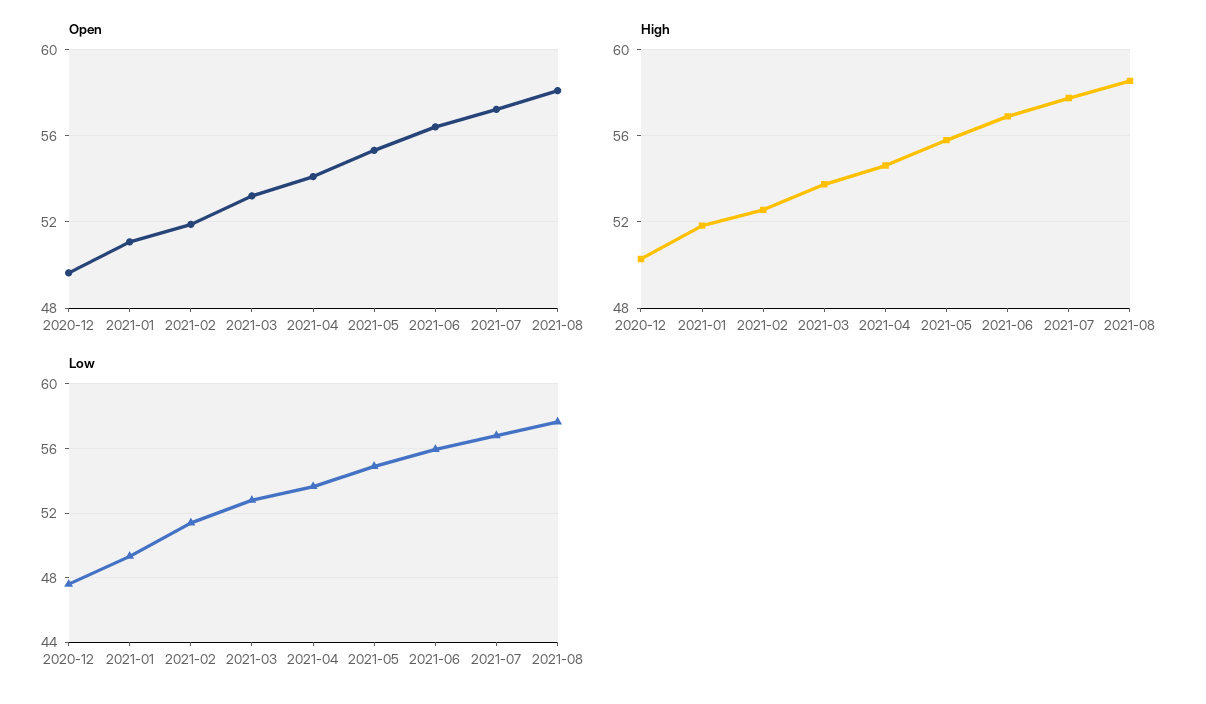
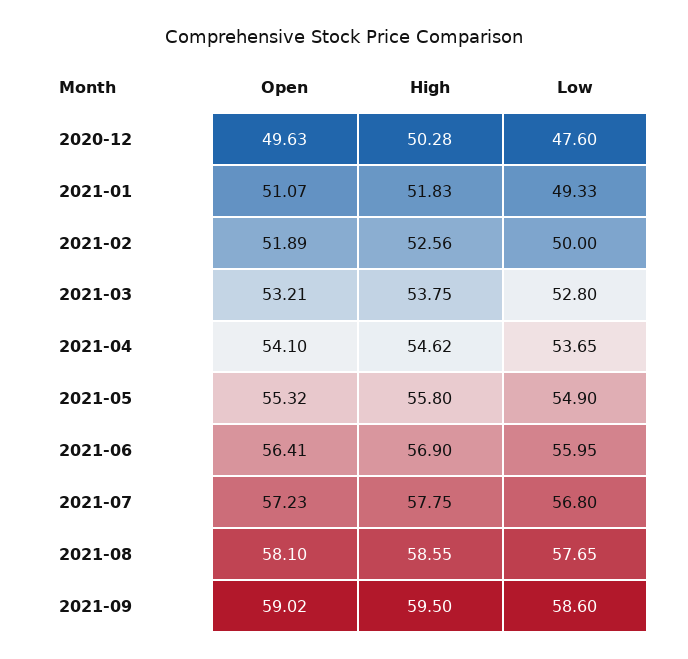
Low, 2021-02: 51.5 -> 50
Open, 2021-09: none -> 59.02
High, 2021-09: none -> 59.5
Low, 2021-09: none -> 58.6

